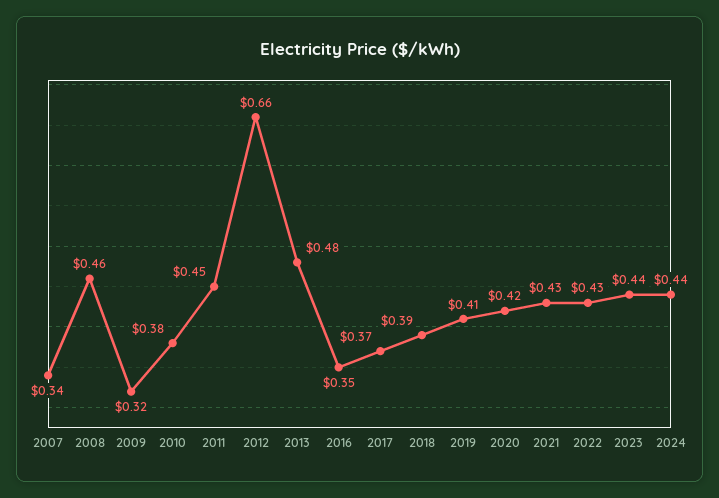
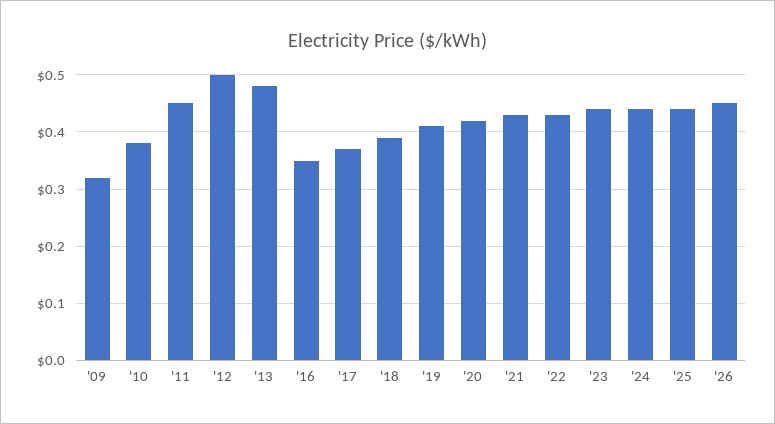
2007: 0.34 -> none
2008: 0.46 -> none
2012: 0.66 -> 0.5
'25: none -> 0.45
'26: none -> 0.45

